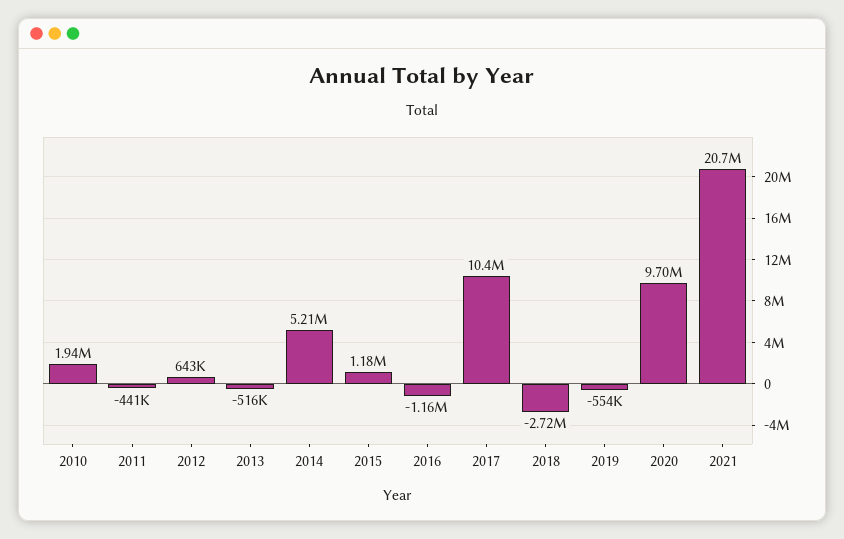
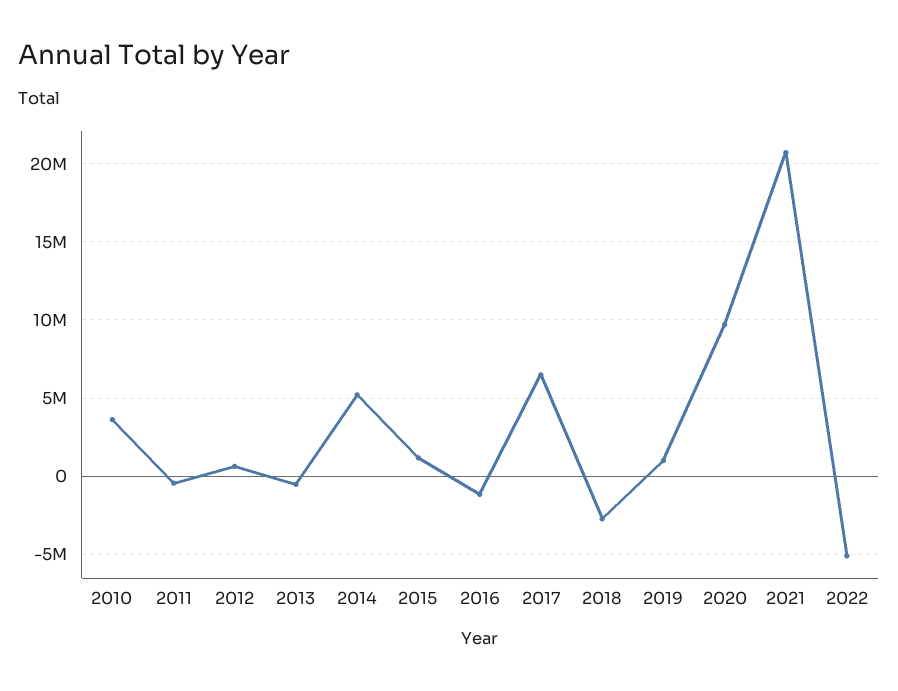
2010: 1940000 -> 3500000
2017: 10400000 -> 6500000
2019: -554000 -> 1000000
2022: none -> -5000000

